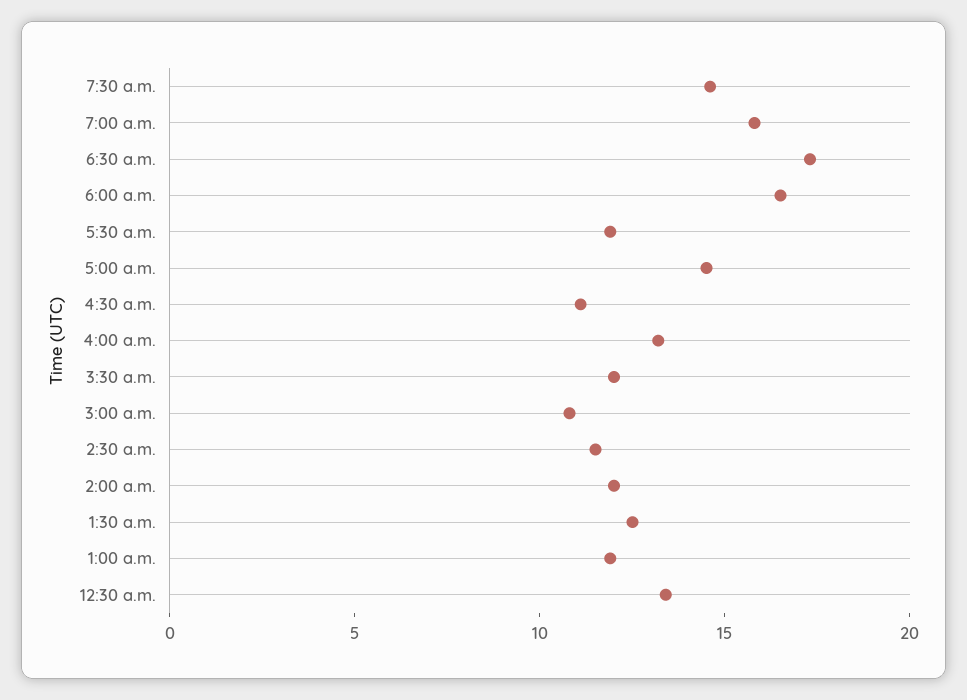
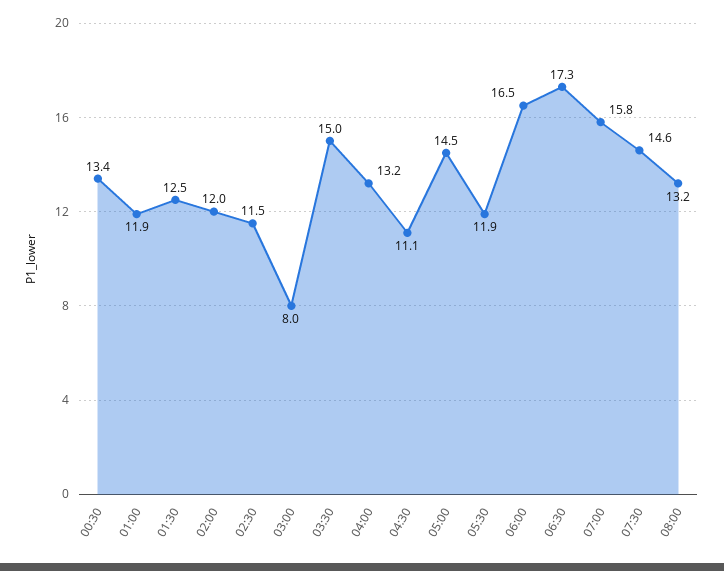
3:30 a.m.: 12 -> 15
3:00 a.m.: 11 -> 8
08:00: none -> 13.2

